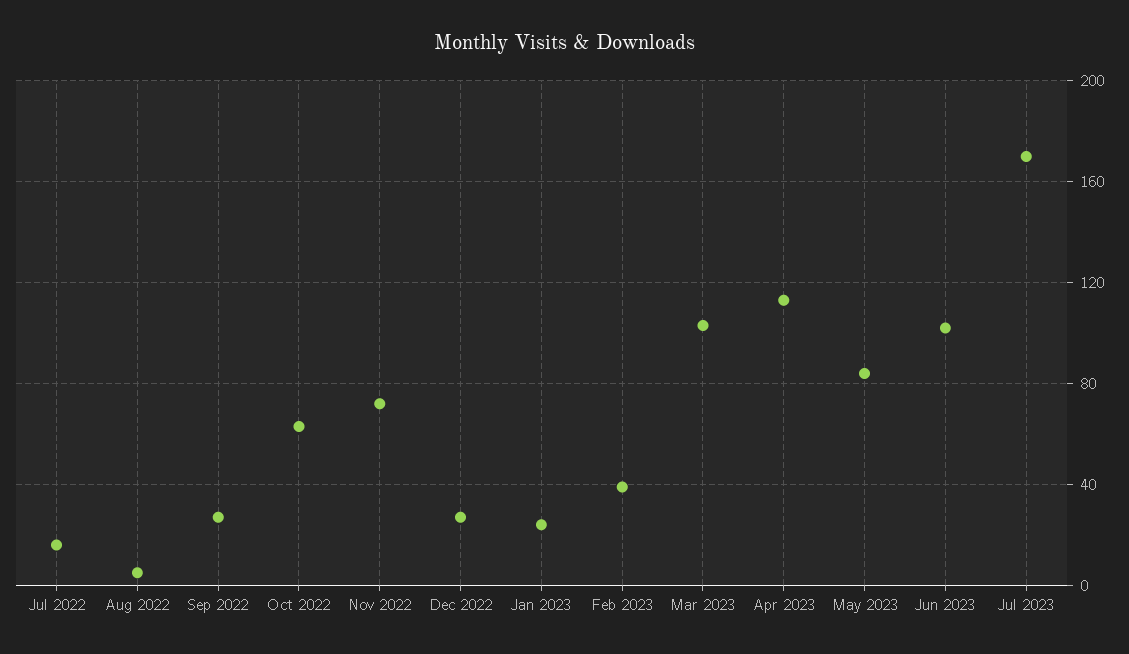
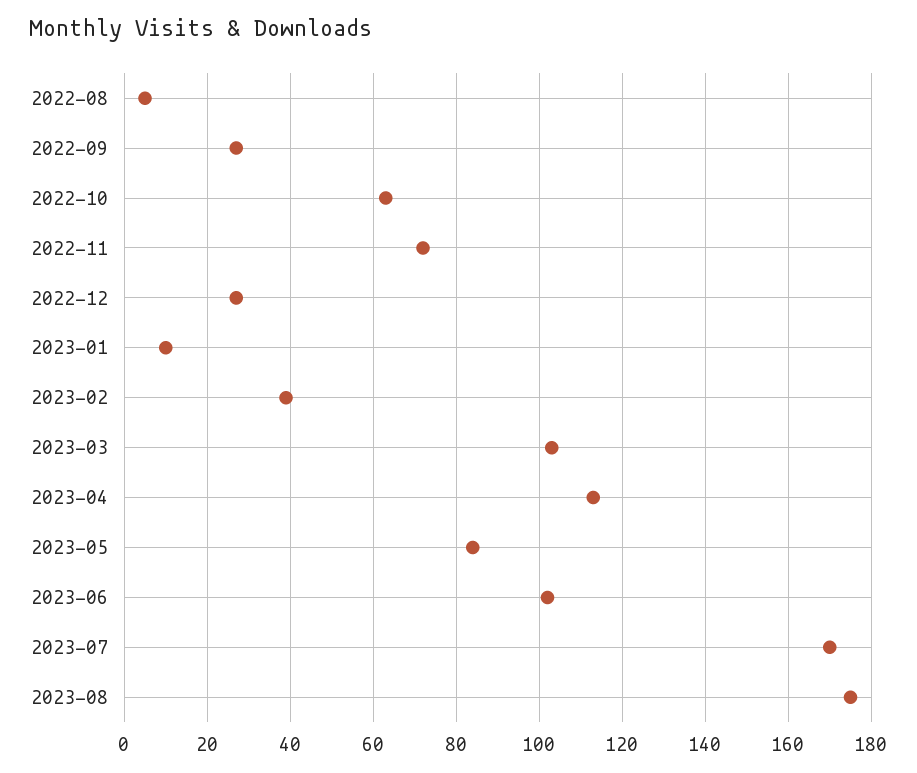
Jul 2022: 15 -> none
Jan 2023: 25 -> 10
2023-08: none -> 175

